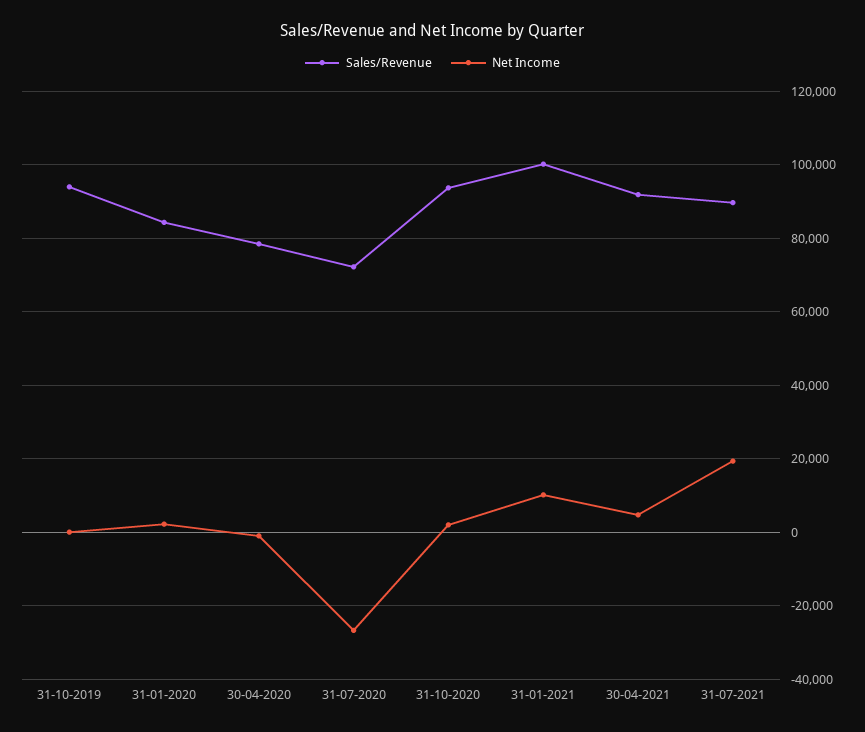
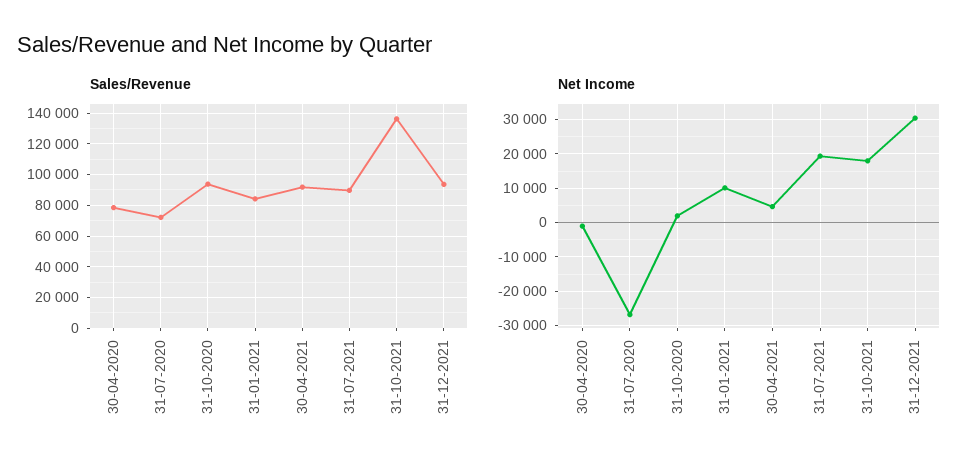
Sales/Revenue, 31-10-2019: 94000 -> none
Net Income, 31-10-2019: 0 -> none
Sales/Revenue, 31-01-2020: 84000 -> none
Net Income, 31-01-2020: 2000 -> none
Sales/Revenue, 31-01-2021: 100000 -> 85000
Sales/Revenue, 31-10-2021: none -> 135000
Sales/Revenue, 31-12-2021: none -> 95000
Net Income, 31-10-2021: none -> 18000
Net Income, 31-12-2021: none -> 30000

